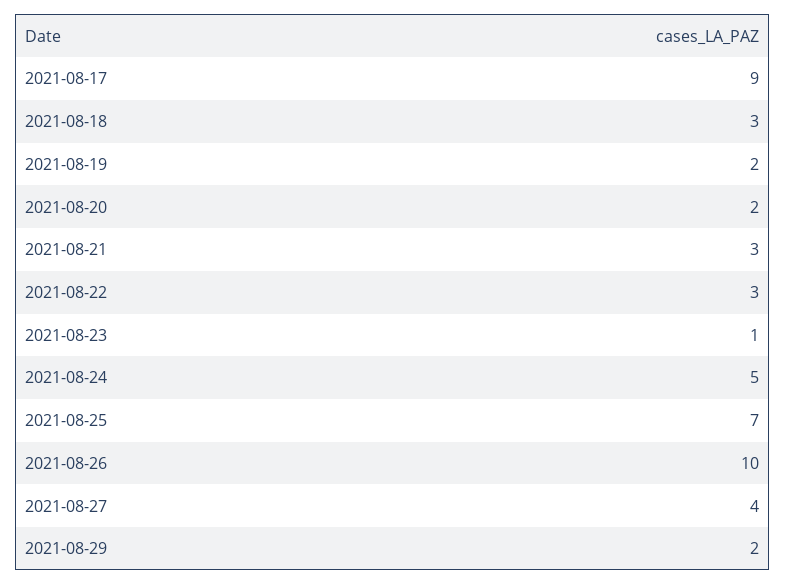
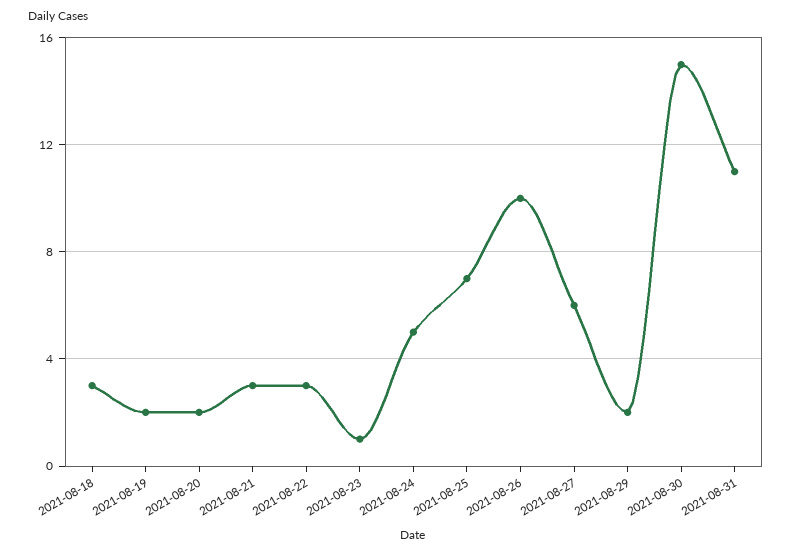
2021-08-17: 9 -> none
2021-08-27: 4 -> 6
2021-08-30: none -> 15
2021-08-31: none -> 11

